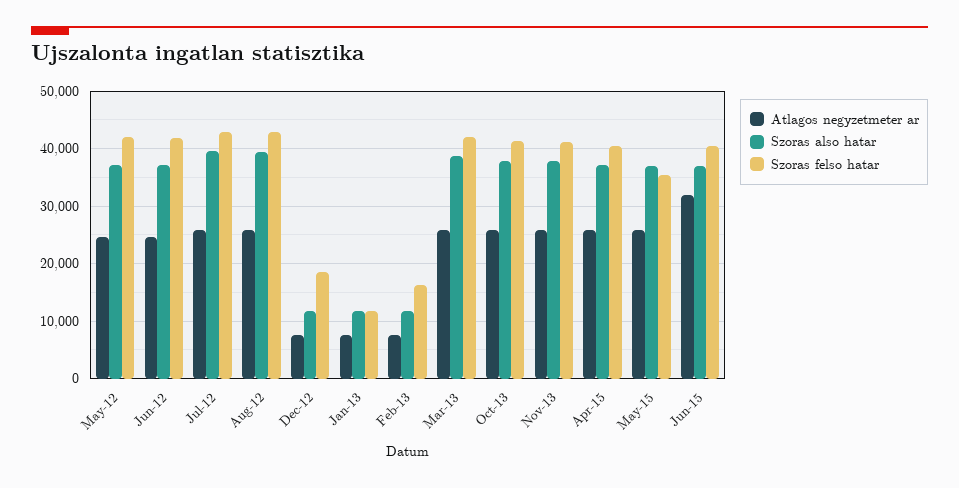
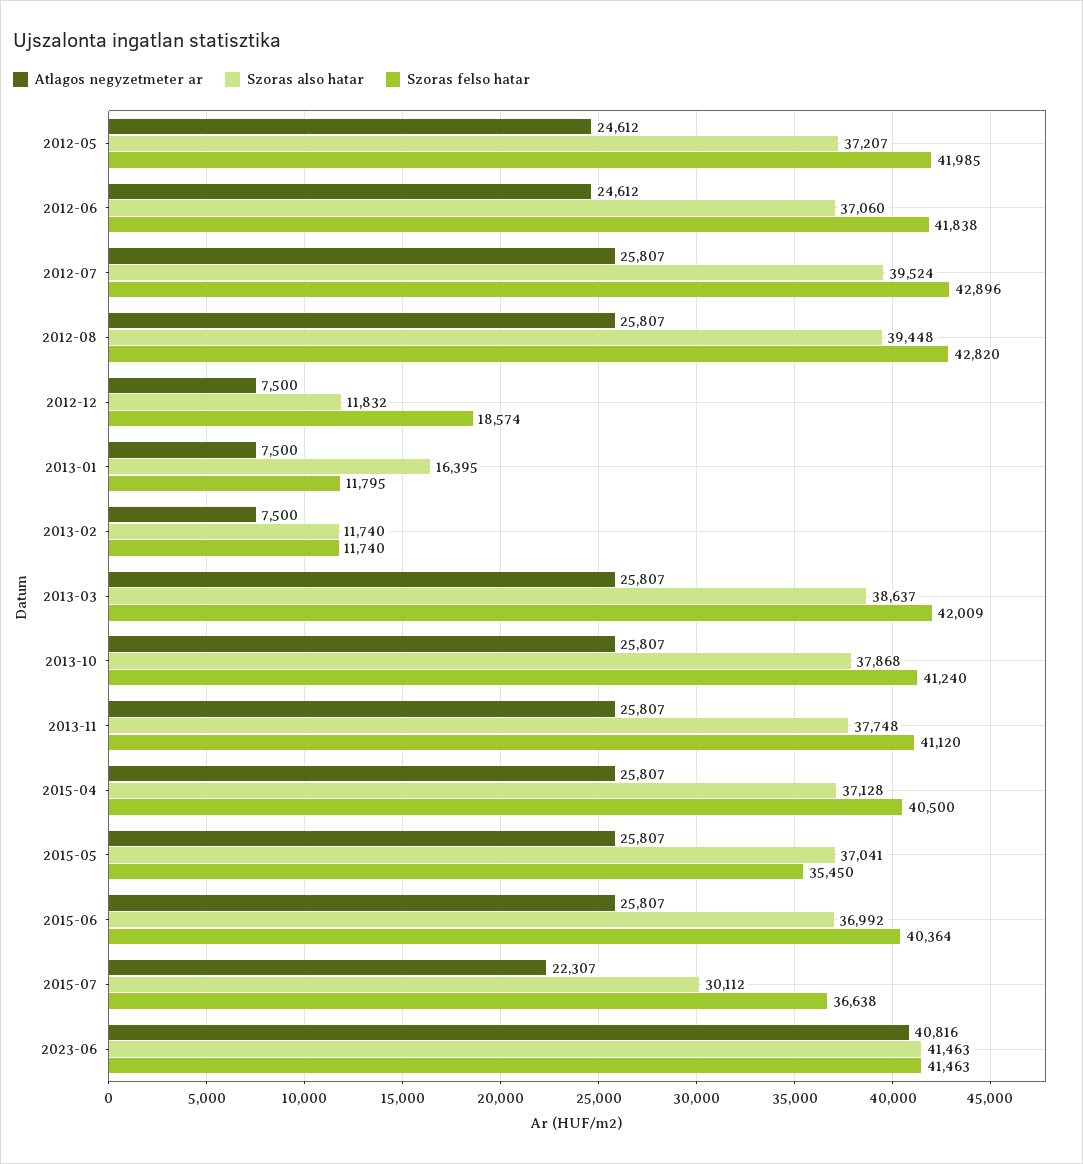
Szoras also hatar, Jan-13: 12000 -> 16395
Szoras felso hatar, Feb-13: 16000 -> 11740
Atlagos negyzetmeter ar, Jun-15: 32000 -> 25807
Atlagos negyzetmeter ar, 2015-07: none -> 22307
Szoras also hatar, 2015-07: none -> 30112
Szoras felso hatar, 2015-07: none -> 36638
Atlagos negyzetmeter ar, 2023-06: none -> 40816
Szoras also hatar, 2023-06: none -> 41463
Szoras felso hatar, 2023-06: none -> 41463

